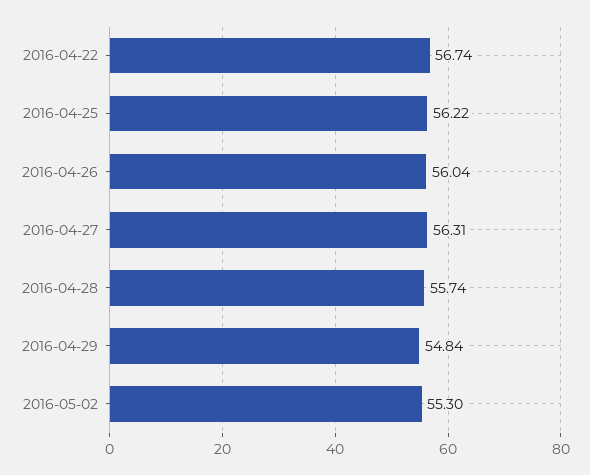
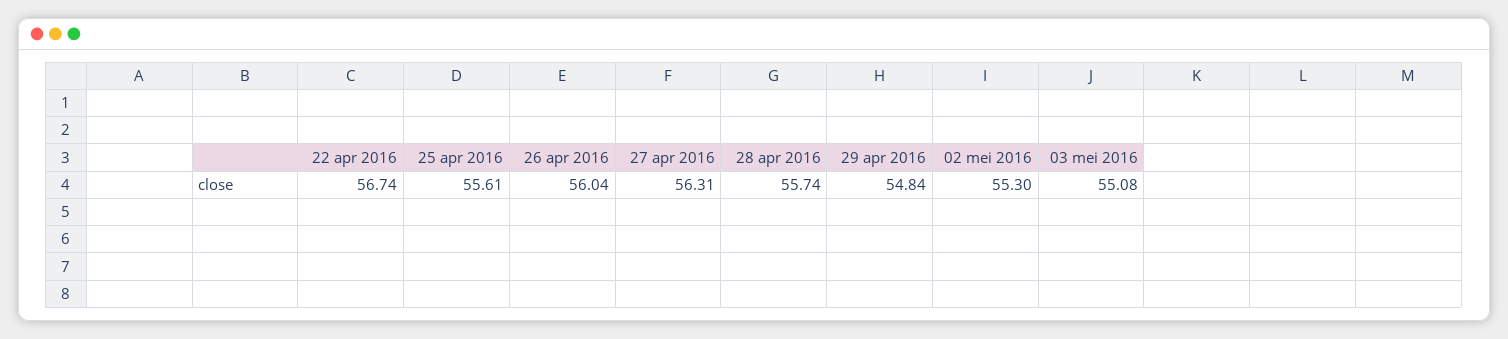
2016-04-25: 56.22 -> 55.61
03 mei 2016: none -> 55.08

